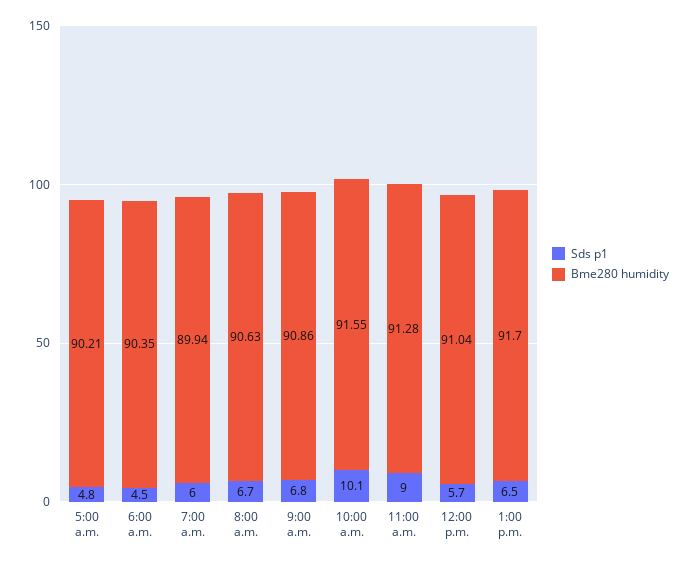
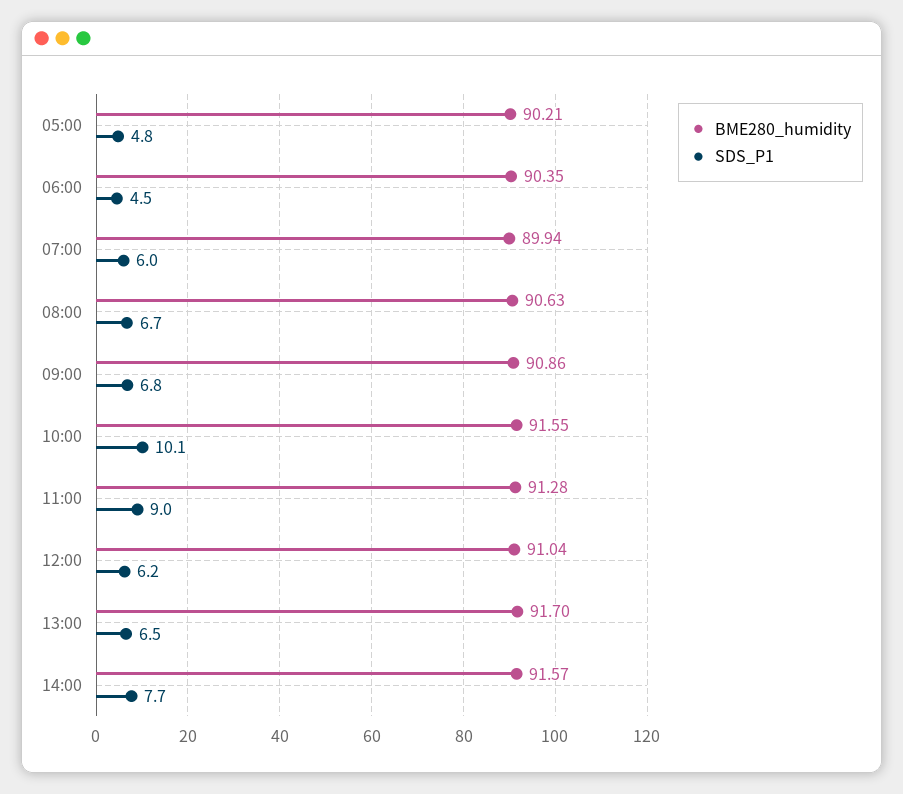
Sds p1, 12:00 p.m.: 5.7 -> 6.2
Bme280 humidity, 14:00: none -> 91.57
Sds p1, 14:00: none -> 7.7

